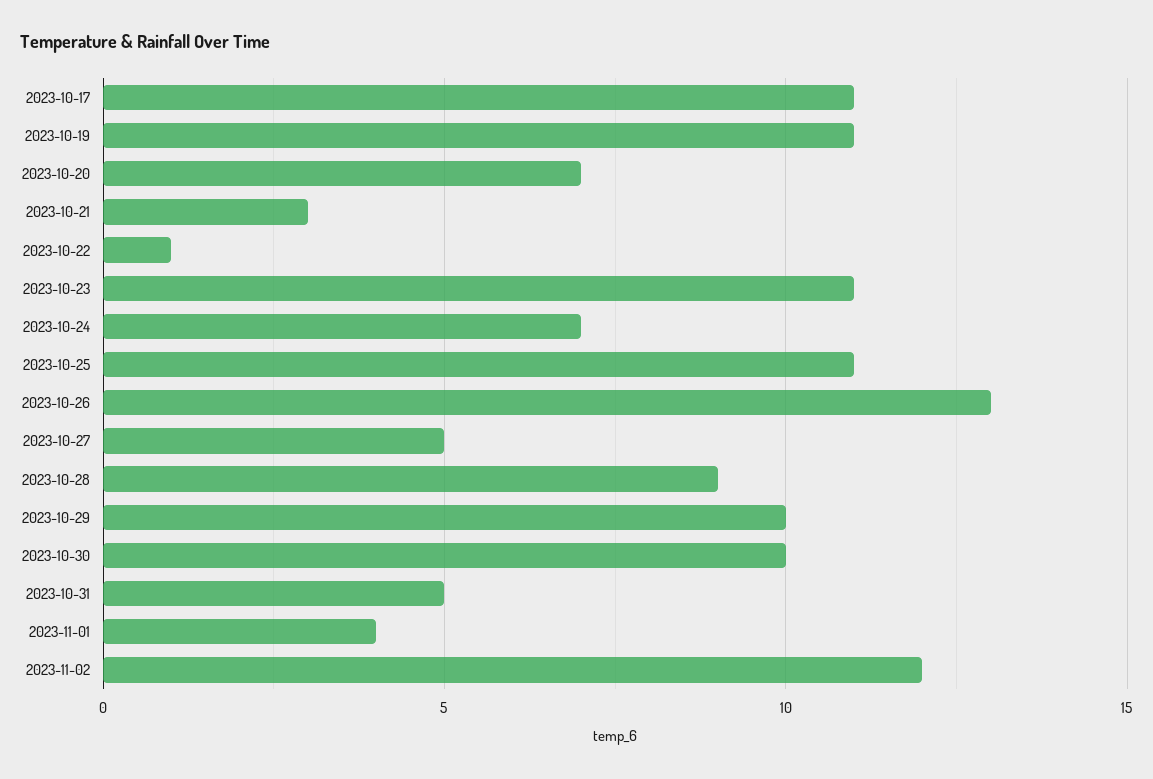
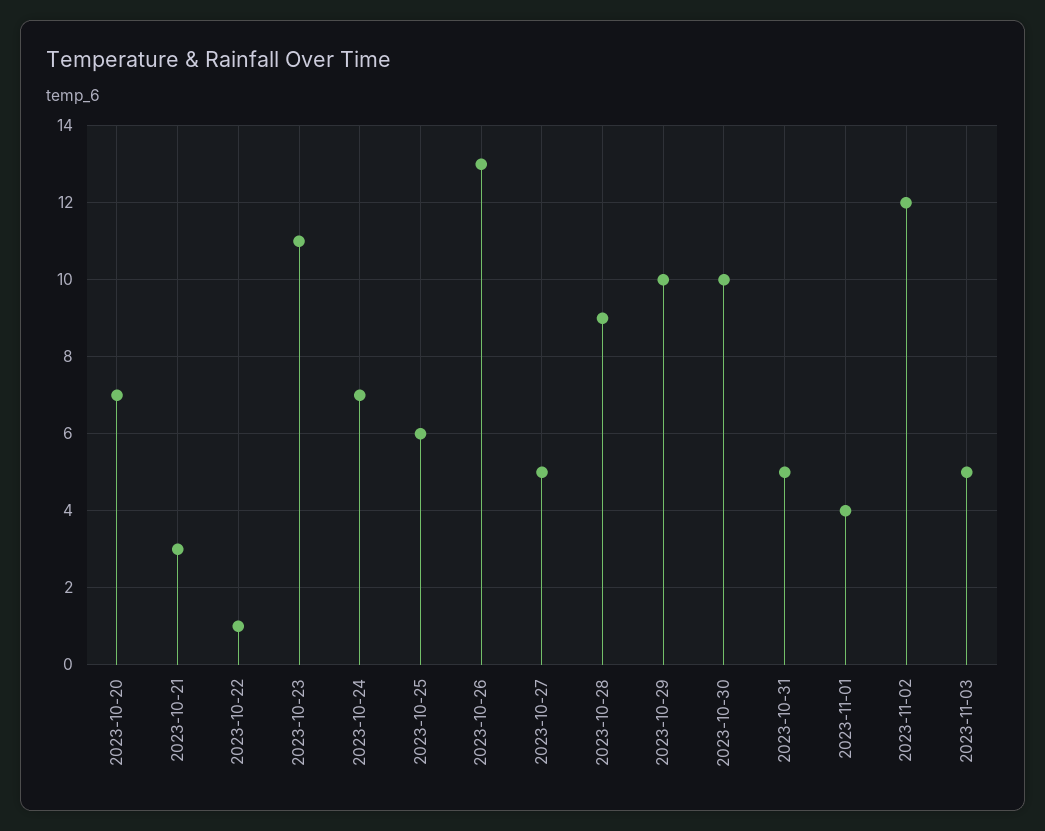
2023-10-17: 11 -> none
2023-10-19: 11 -> none
2023-10-25: 11 -> 6
2023-11-03: none -> 5

